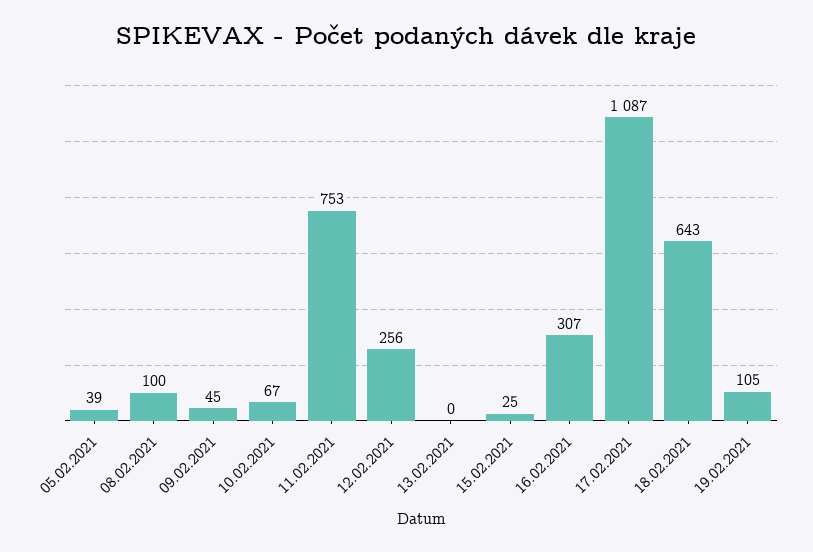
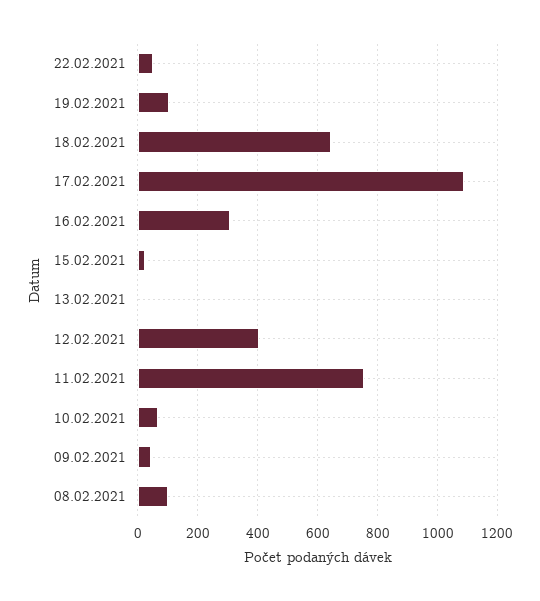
05.02.2021: 39 -> none
12.02.2021: 256 -> 400
22.02.2021: none -> 50

